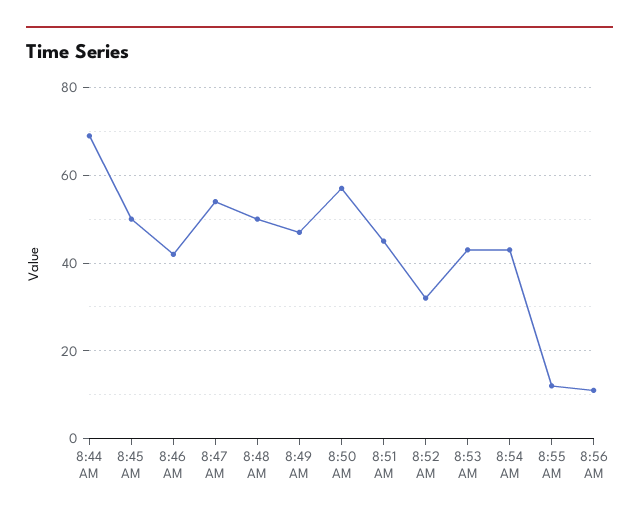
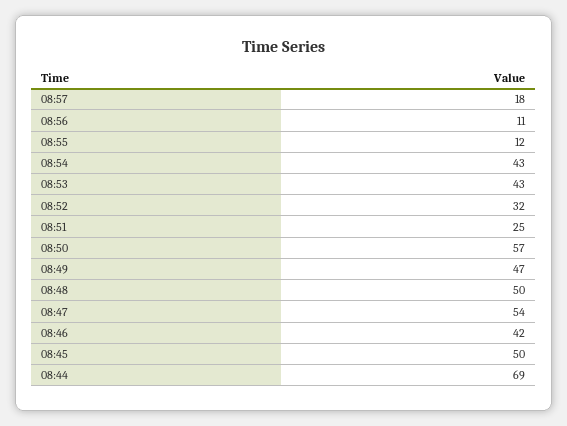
8:51 AM: 45 -> 25
08:57: none -> 18

